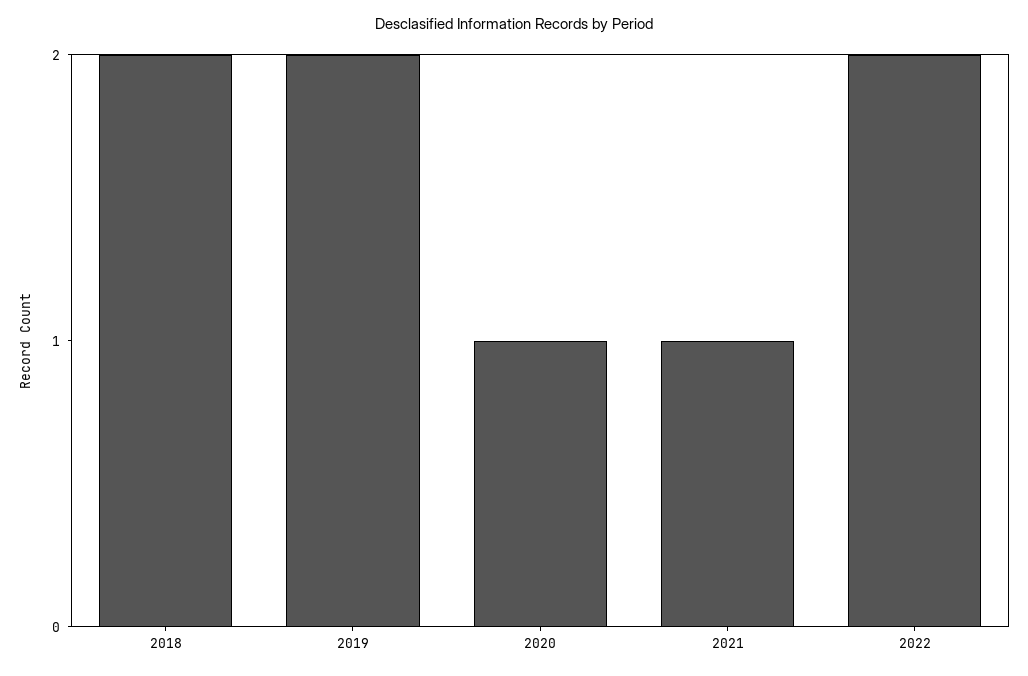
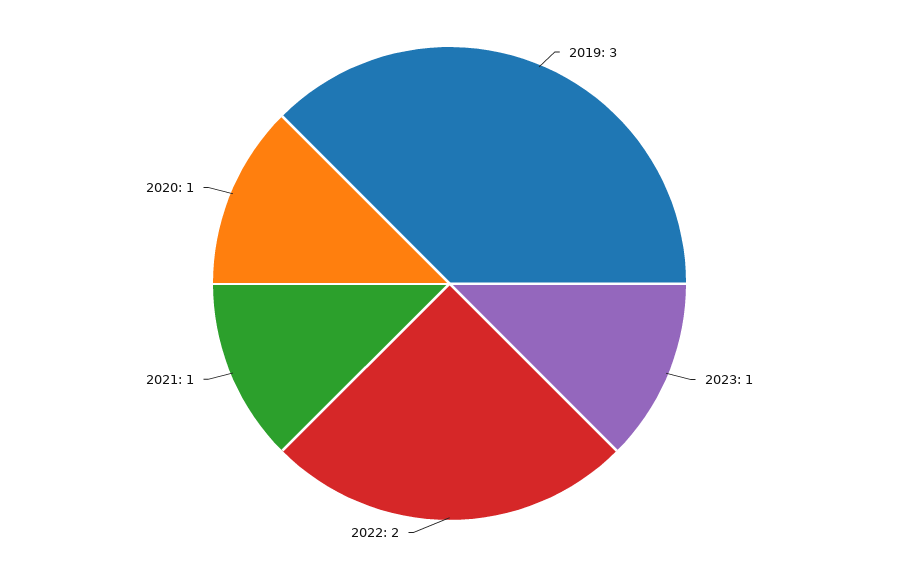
2018: 2 -> none
2019: 2 -> 3
2023: none -> 1

